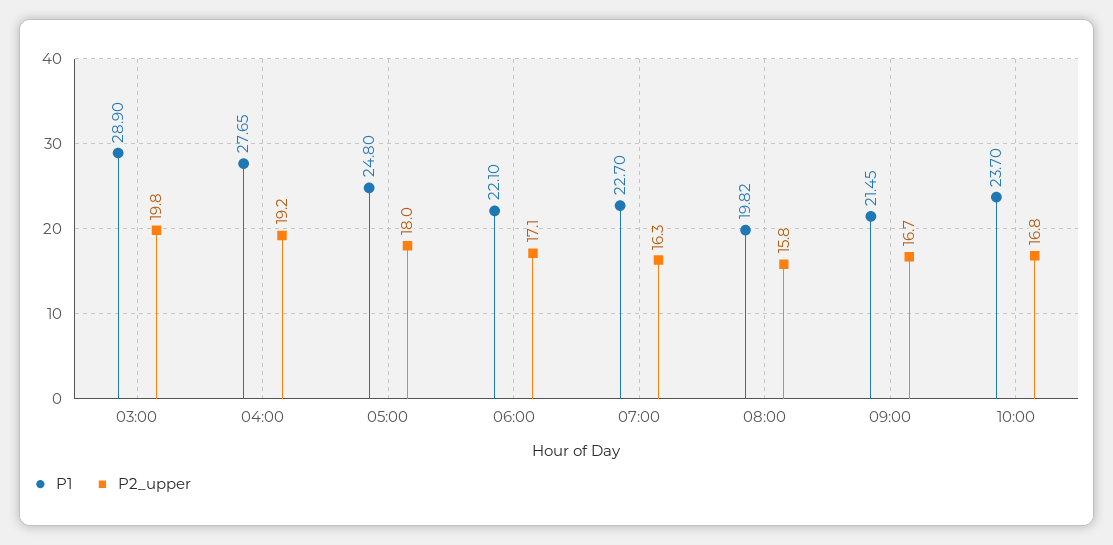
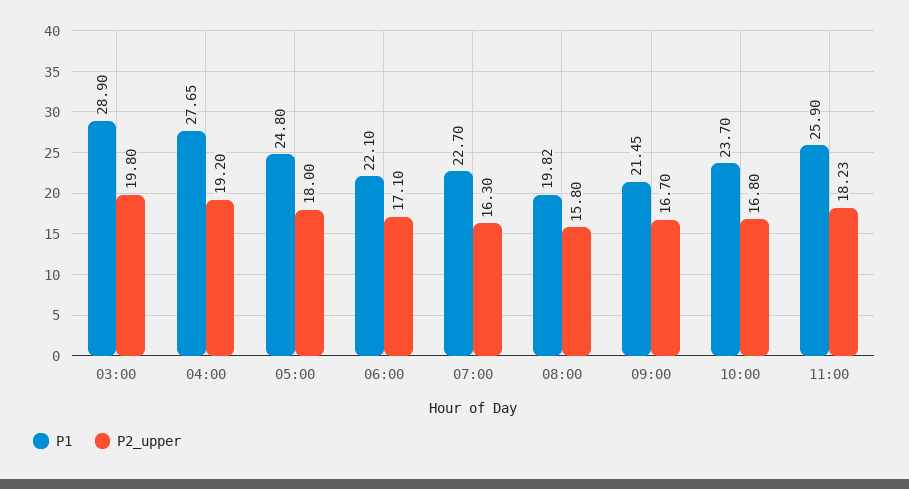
P1, 11:00: none -> 25.9
P2_upper, 11:00: none -> 18.23

